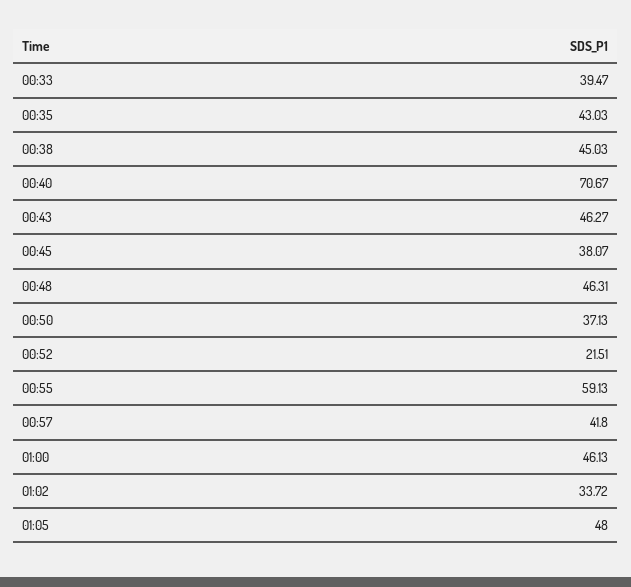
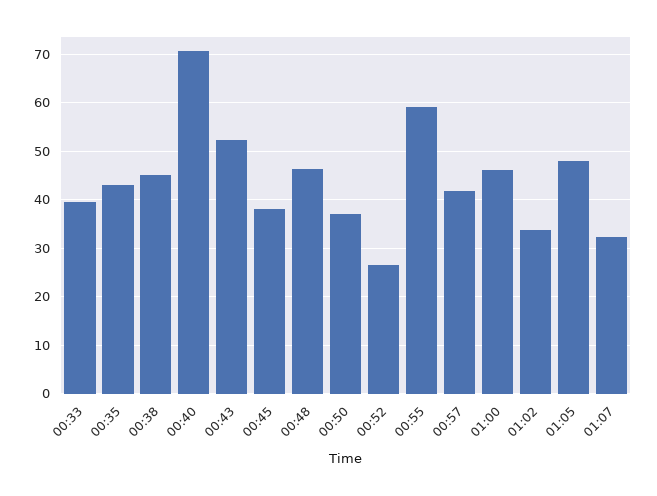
00:43: 46.27 -> 52
00:52: 21.51 -> 26
01:07: none -> 32

